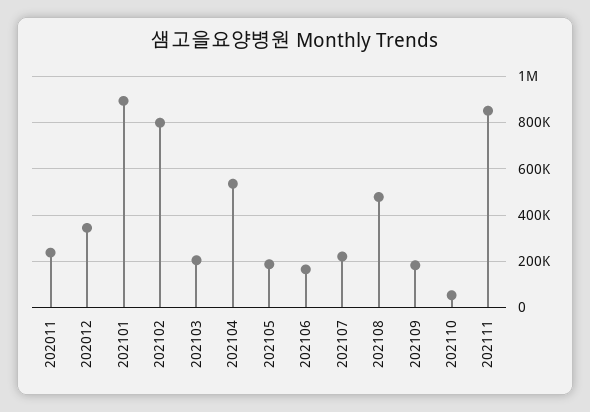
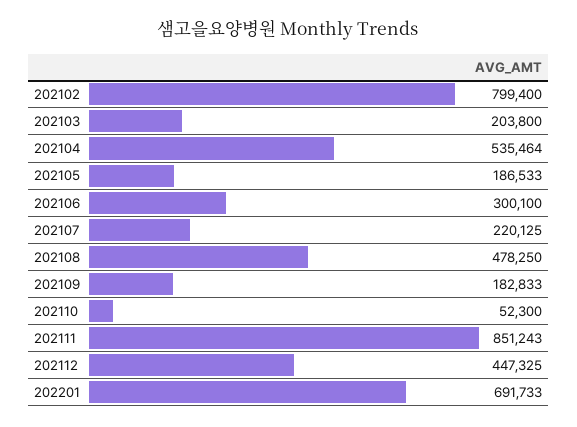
202011: 250000 -> none
202012: 350000 -> none
202101: 900000 -> none
202106: 150000 -> 300100
202112: none -> 447325
202201: none -> 691733

